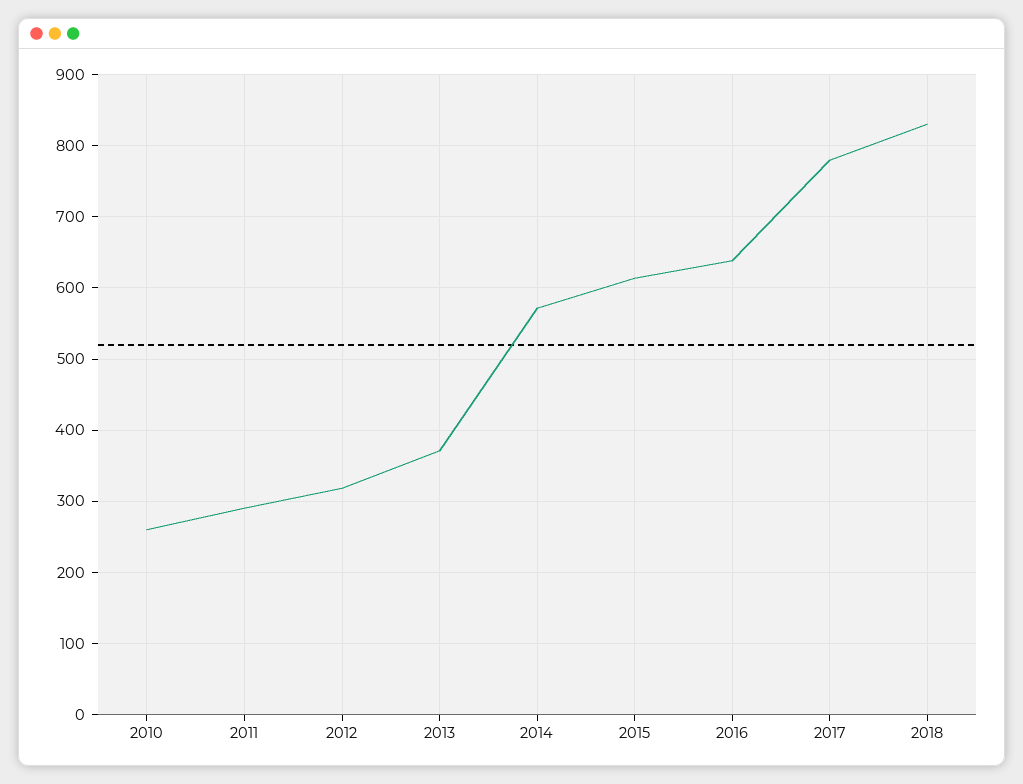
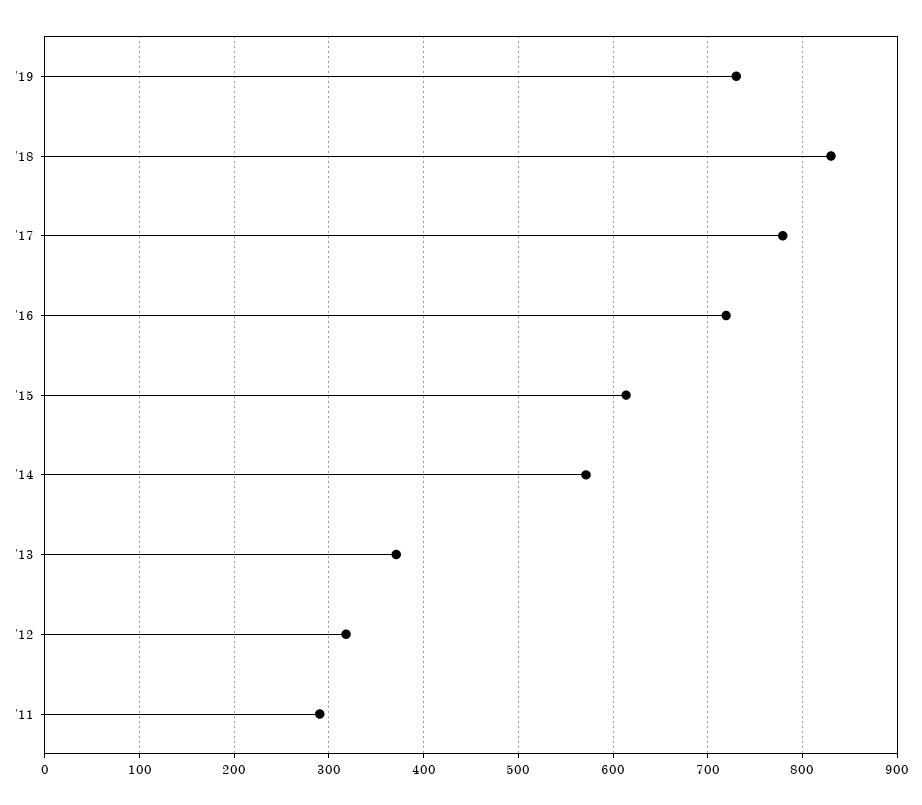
2010: 260 -> none
2016: 640 -> 720
'19: none -> 730

